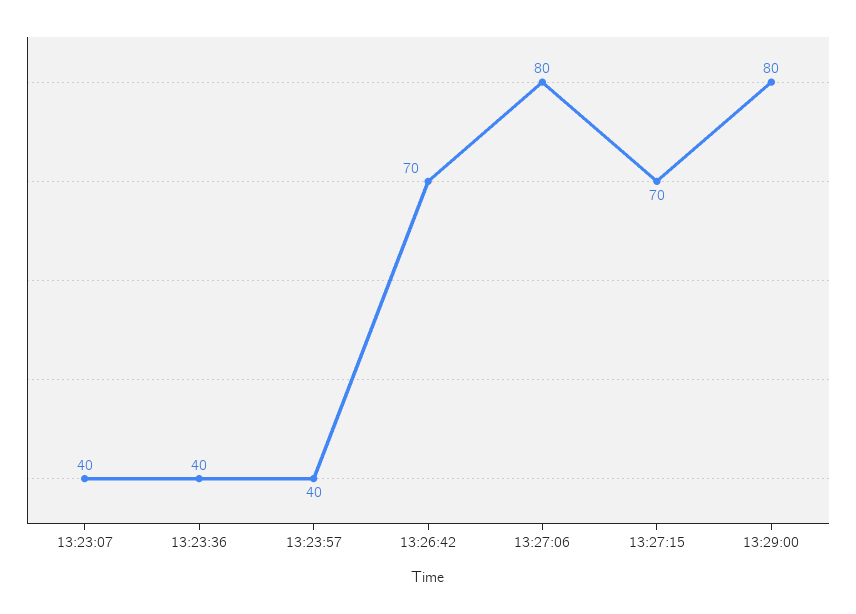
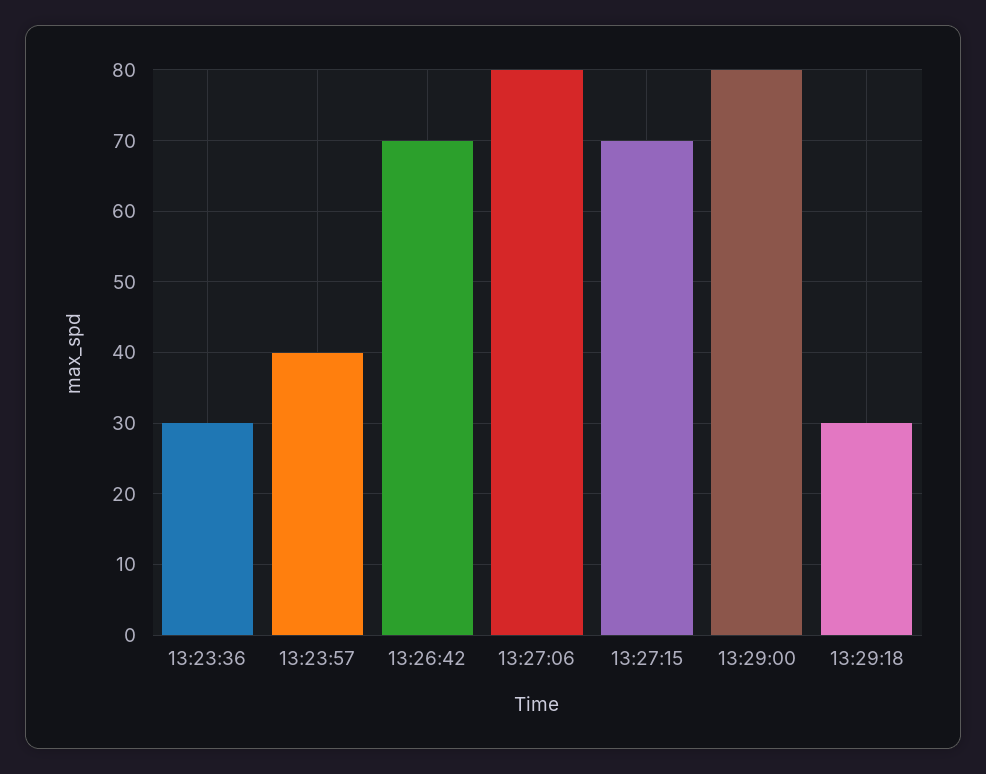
13:23:07: 40 -> none
13:23:36: 40 -> 30
13:29:18: none -> 30

